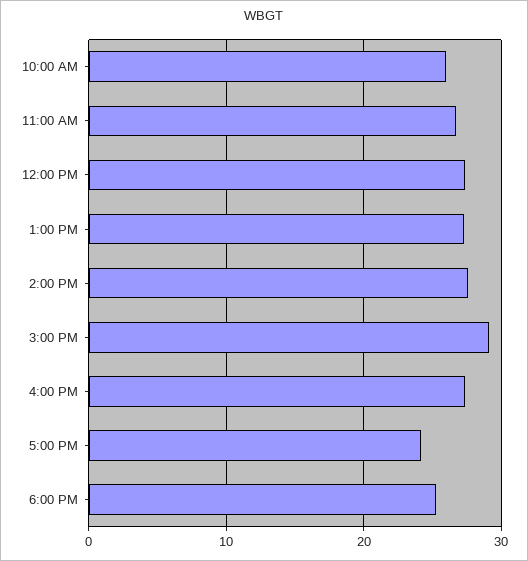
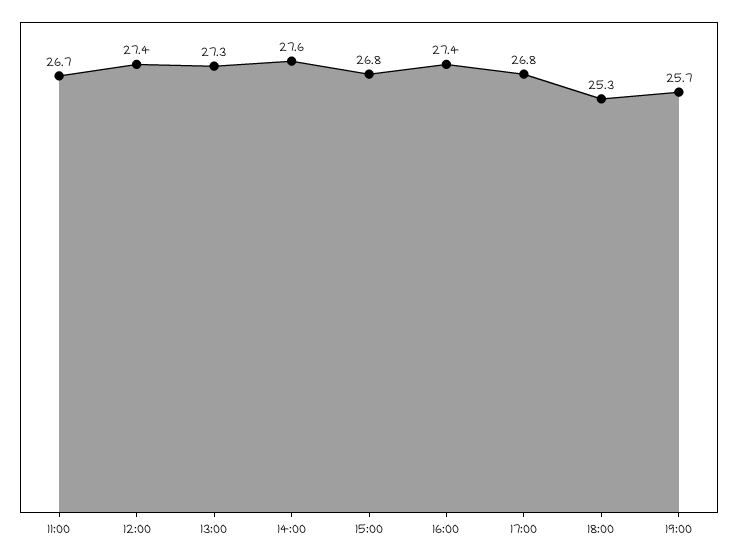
10:00 AM: 26 -> none
3:00 PM: 29 -> 26.8
5:00 PM: 24 -> 26.8
19:00: none -> 25.7

